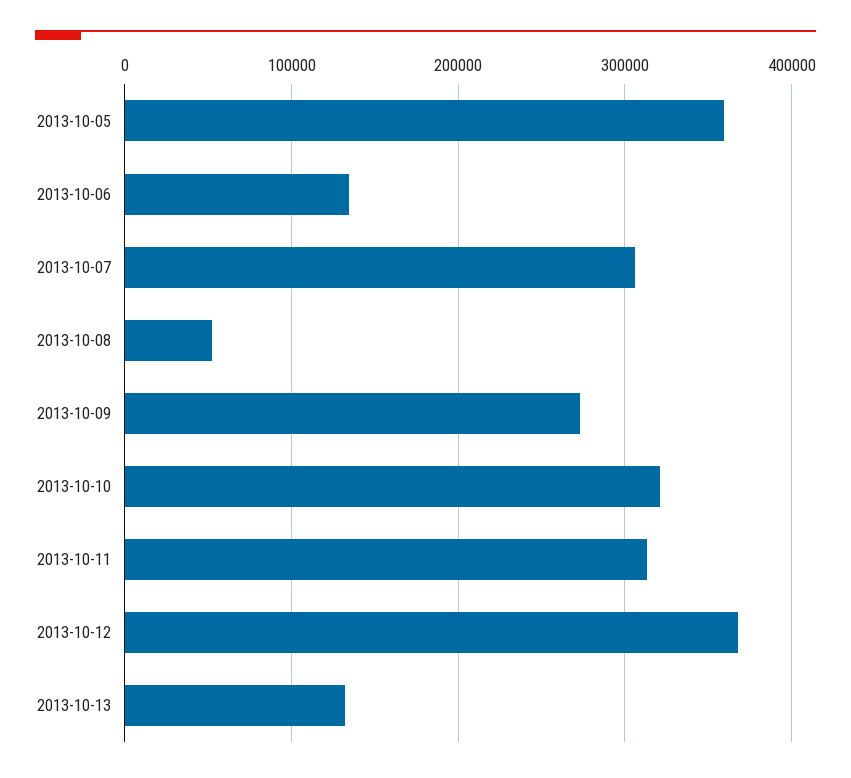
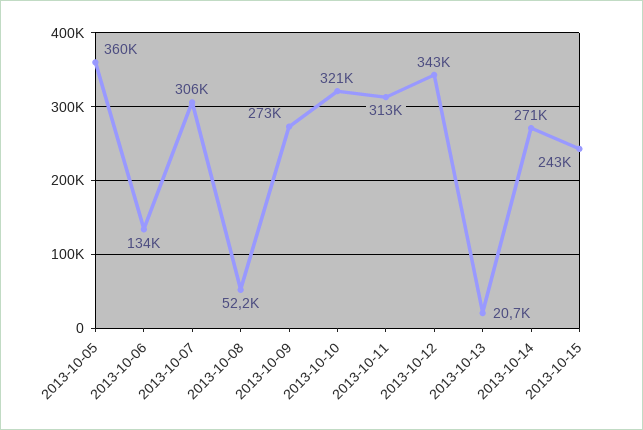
2013-10-12: 370000 -> 343000
2013-10-13: 130000 -> 20700
2013-10-14: none -> 271000
2013-10-15: none -> 243000

